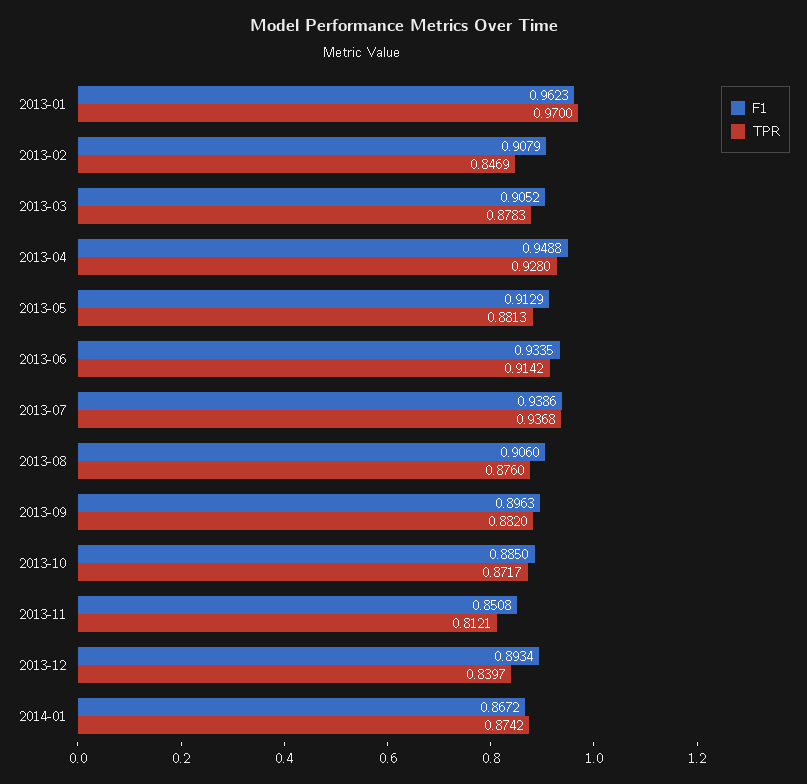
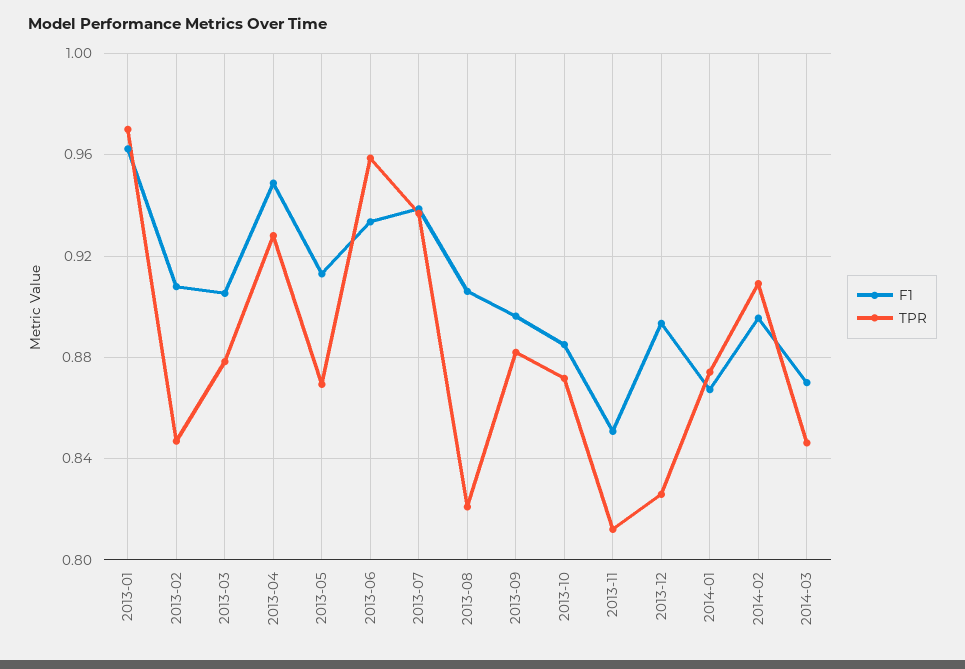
TPR, 2013-05: 0.8813 -> 0.87
TPR, 2013-06: 0.9142 -> 0.96
TPR, 2013-08: 0.876 -> 0.82
TPR, 2013-12: 0.8397 -> 0.825
F1, 2014-02: none -> 0.895
TPR, 2014-02: none -> 0.91
F1, 2014-03: none -> 0.87
TPR, 2014-03: none -> 0.845

